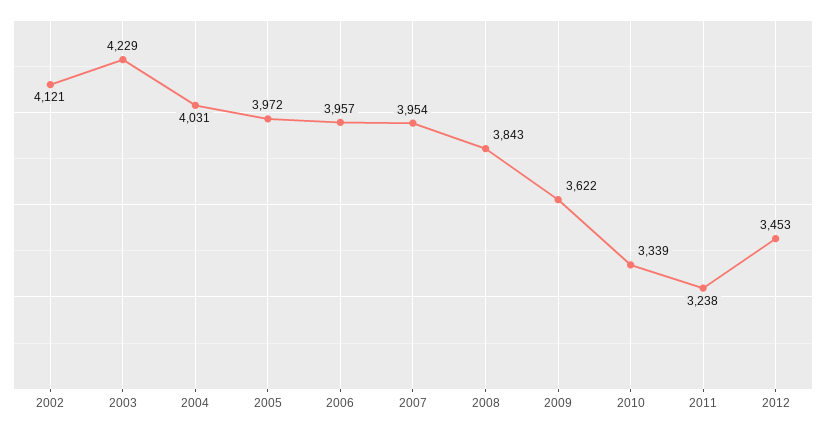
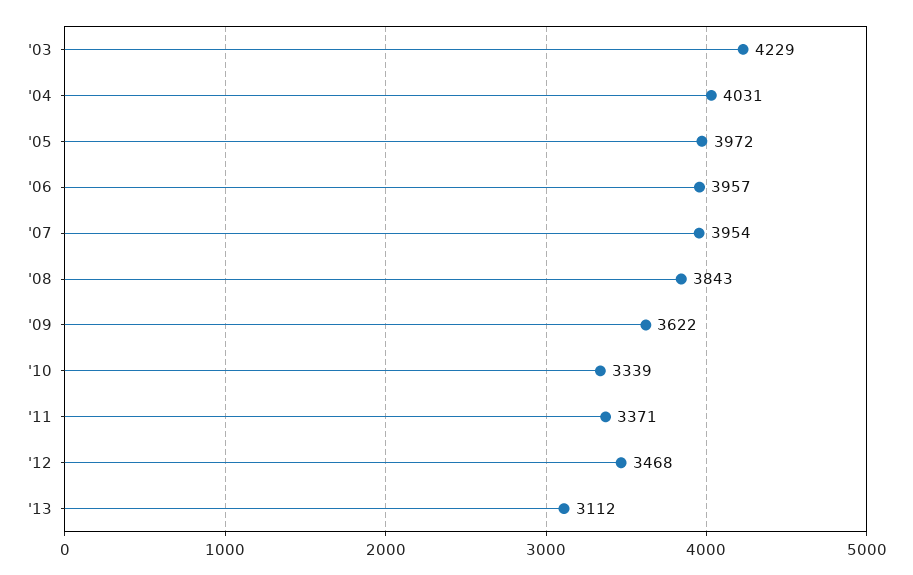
2002: 4121 -> none
2011: 3238 -> 3371
2012: 3453 -> 3468
'13: none -> 3112

